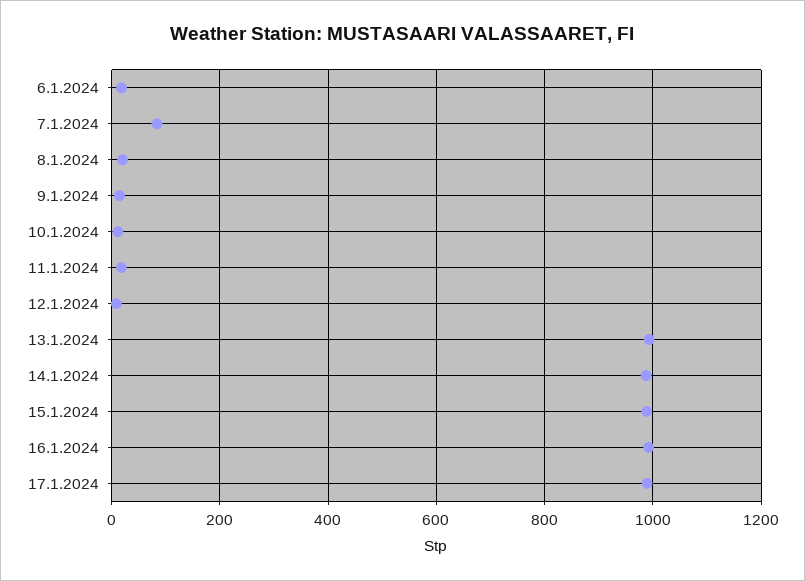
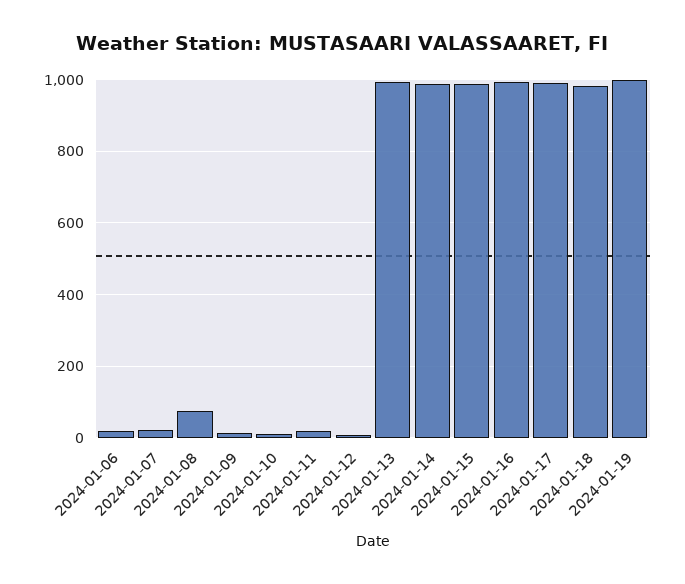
7.1.2024: 80 -> 20
8.1.2024: 20 -> 80
2024-01-18: none -> 980
2024-01-19: none -> 1000

